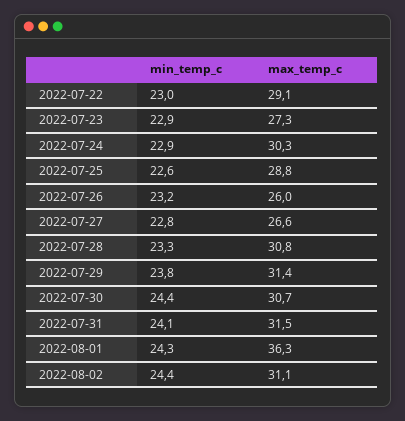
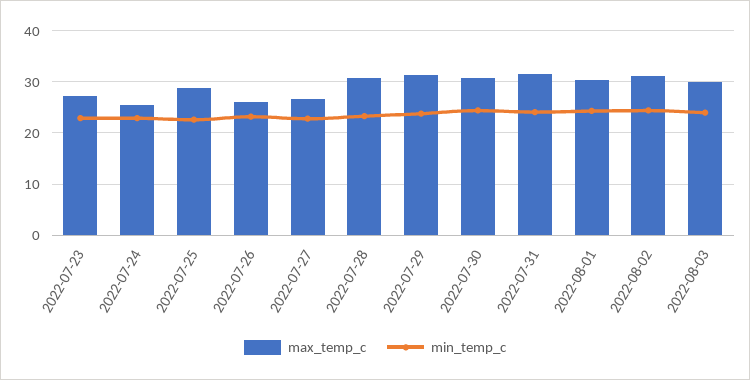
min_temp_c, 2022-07-22: 23 -> none
max_temp_c, 2022-07-22: 29.1 -> none
max_temp_c, 2022-07-24: 30.3 -> 26
max_temp_c, 2022-08-01: 36.3 -> 30
max_temp_c, 2022-08-03: none -> 30
min_temp_c, 2022-08-03: none -> 24

